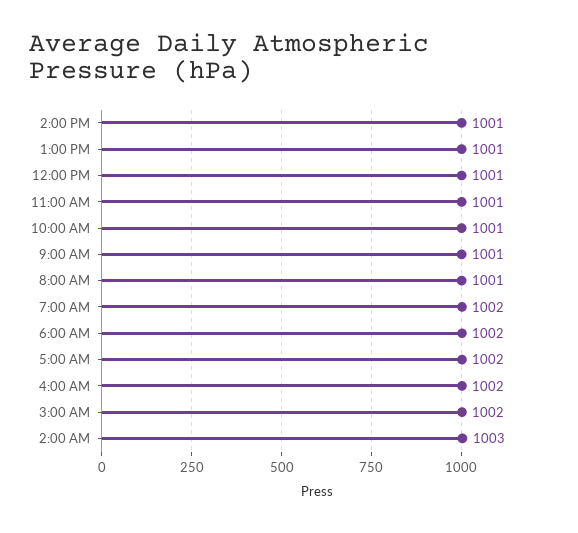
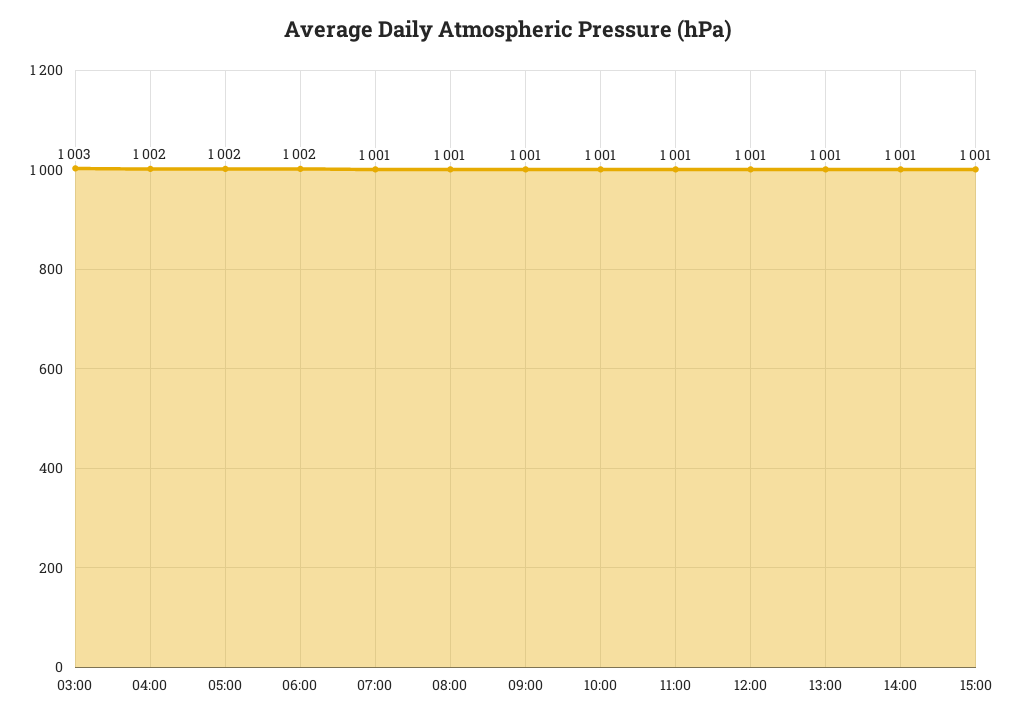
7:00 AM: 1002 -> 1001
3:00 AM: 1002 -> 1003
2:00 AM: 1003 -> none
15:00: none -> 1001

